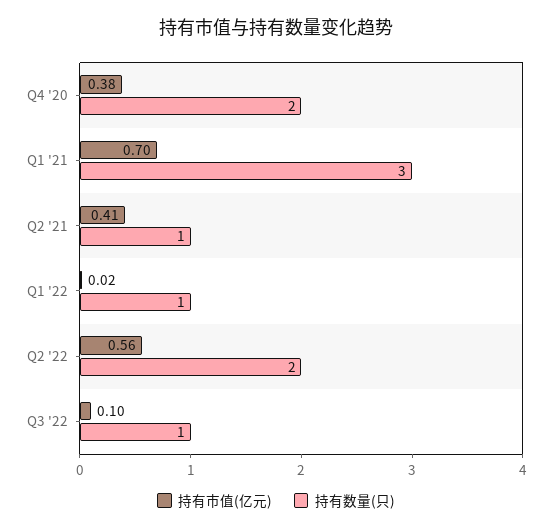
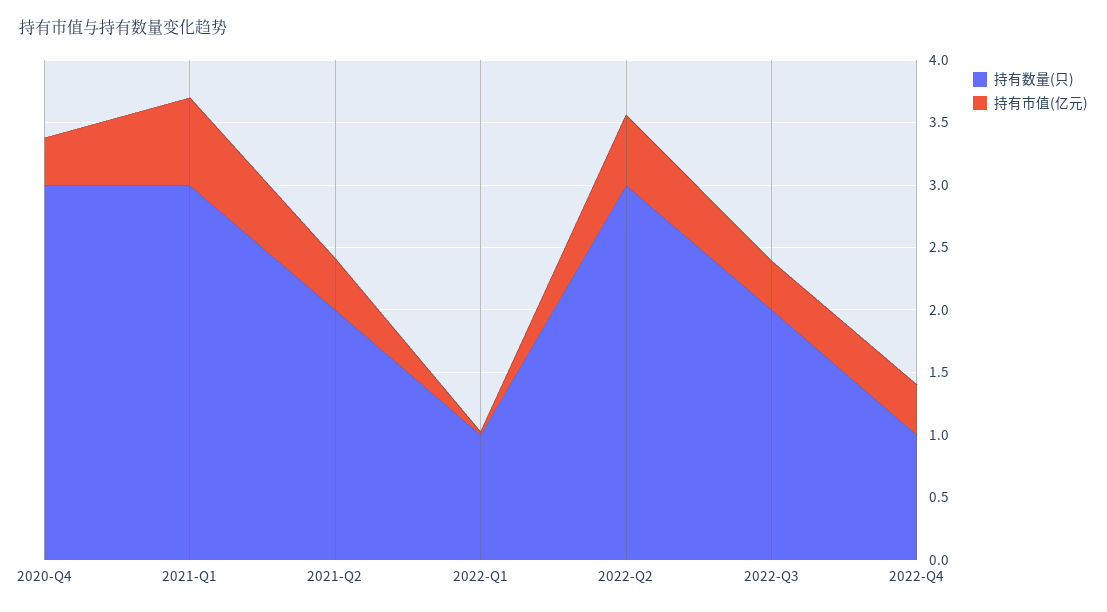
持有数量(只), Q4 '20: 2 -> 3
持有数量(只), Q2 '21: 1 -> 2
持有数量(只), Q2 '22: 2 -> 3
持有市值(亿元), Q3 '22: 0.1 -> 0.4
持有数量(只), Q3 '22: 1 -> 2
持有数量(只), 2022-Q4: none -> 1
持有市值(亿元), 2022-Q4: none -> 0.4

